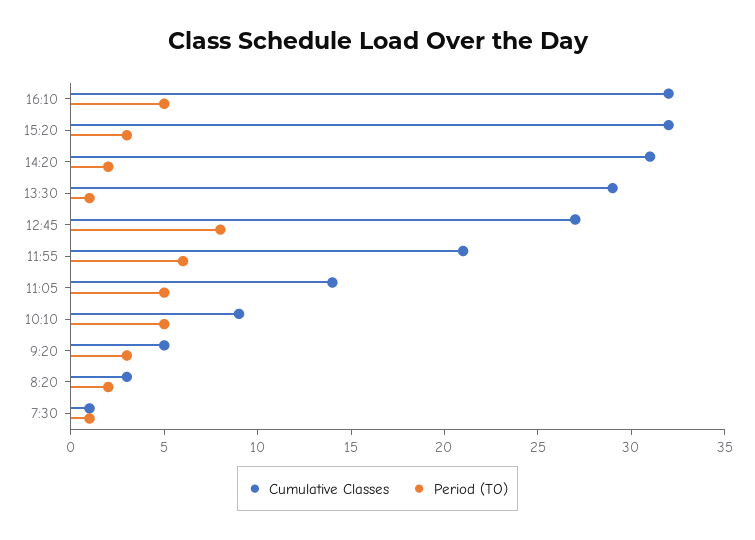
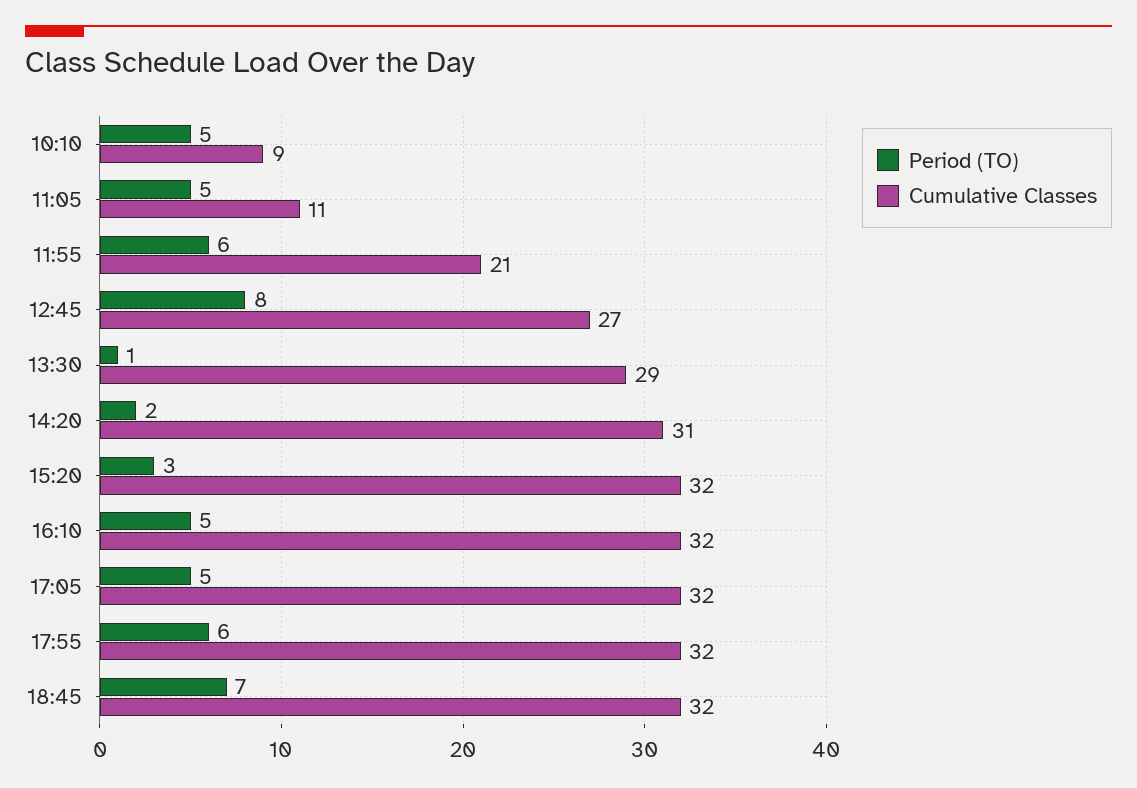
Cumulative Classes, 11:05: 14 -> 11
Cumulative Classes, 9:20: 5 -> none
Period (TO), 9:20: 3 -> none
Cumulative Classes, 8:20: 3 -> none
Period (TO), 8:20: 2 -> none
Cumulative Classes, 7:30: 1 -> none
Period (TO), 7:30: 1 -> none
Period (TO), 17:05: none -> 5
Cumulative Classes, 17:05: none -> 32
Period (TO), 17:55: none -> 6
Cumulative Classes, 17:55: none -> 32
Period (TO), 18:45: none -> 7
Cumulative Classes, 18:45: none -> 32

